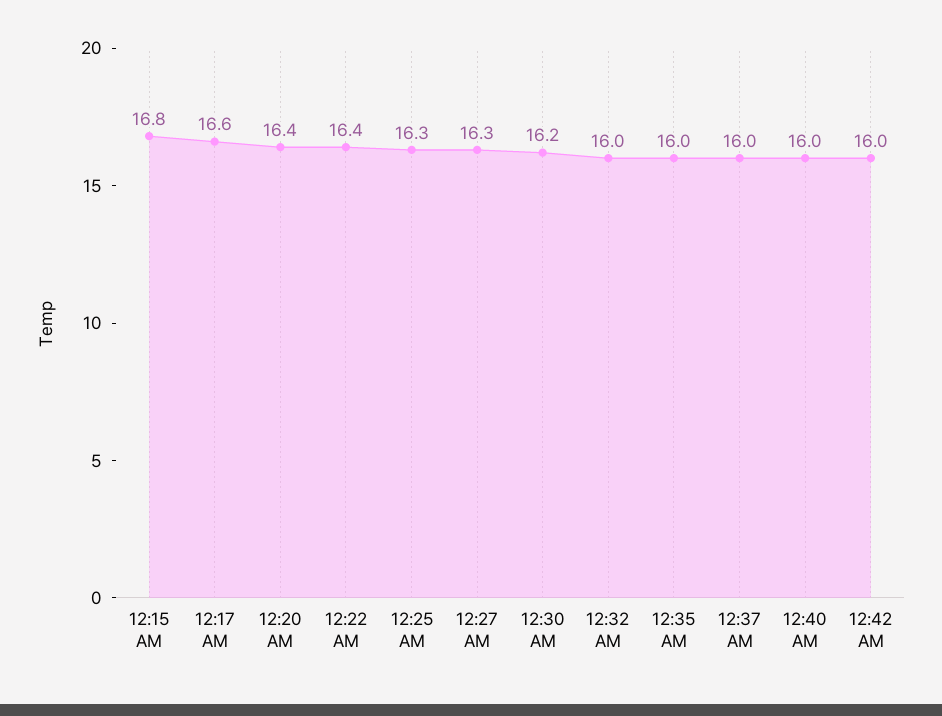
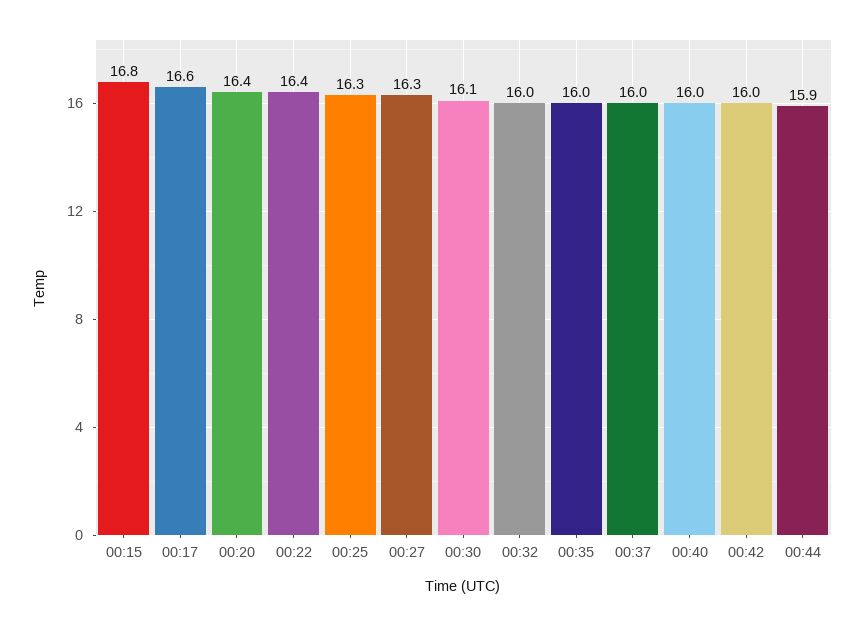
12:30 AM: 16.2 -> 16.1
00:44: none -> 15.9

